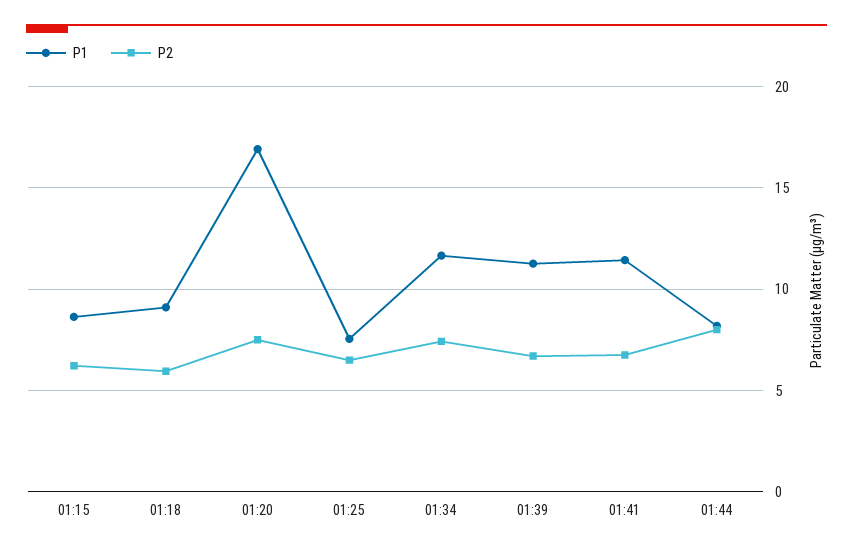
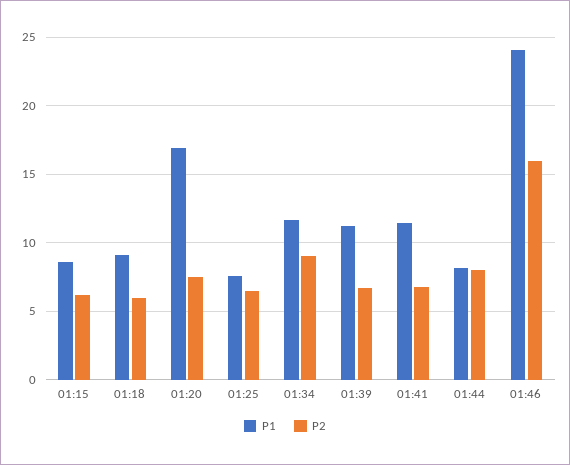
P2, 01:34: 7.5 -> 9
P1, 01:46: none -> 24
P2, 01:46: none -> 16

